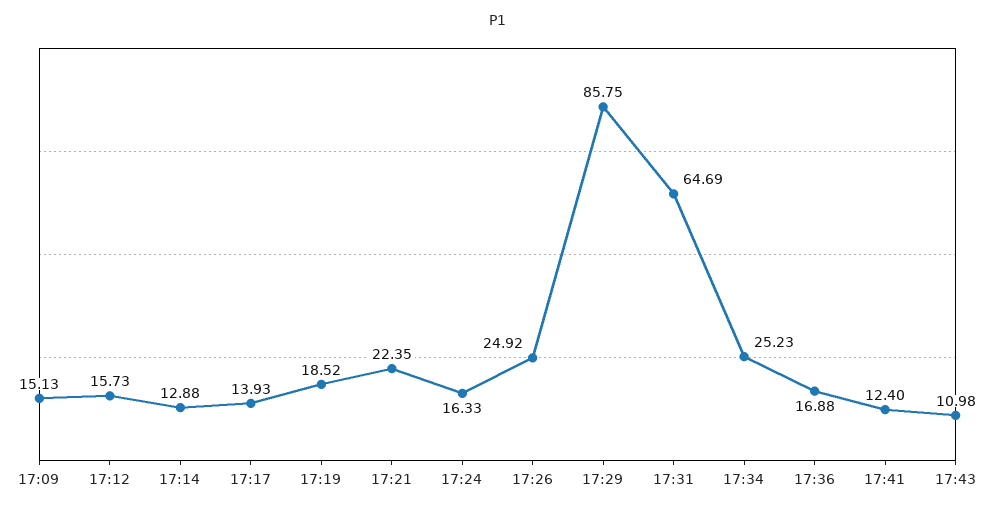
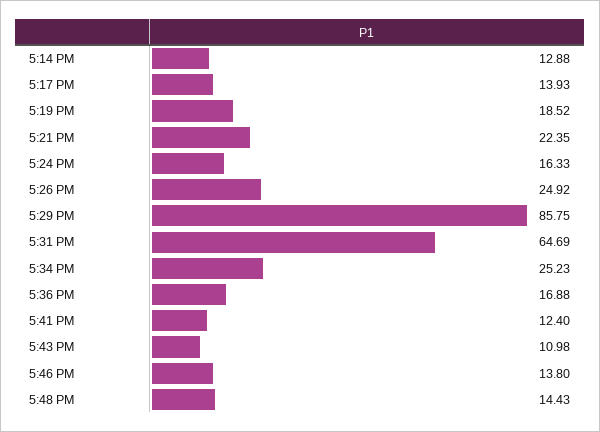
17:09: 15.13 -> none
17:12: 15.73 -> none
5:46 PM: none -> 13.8
5:48 PM: none -> 14.43

